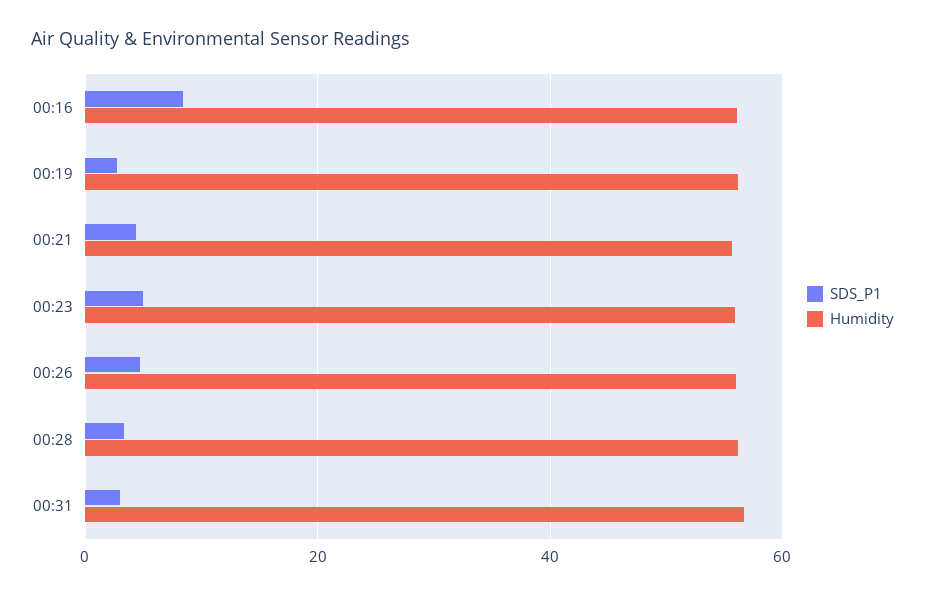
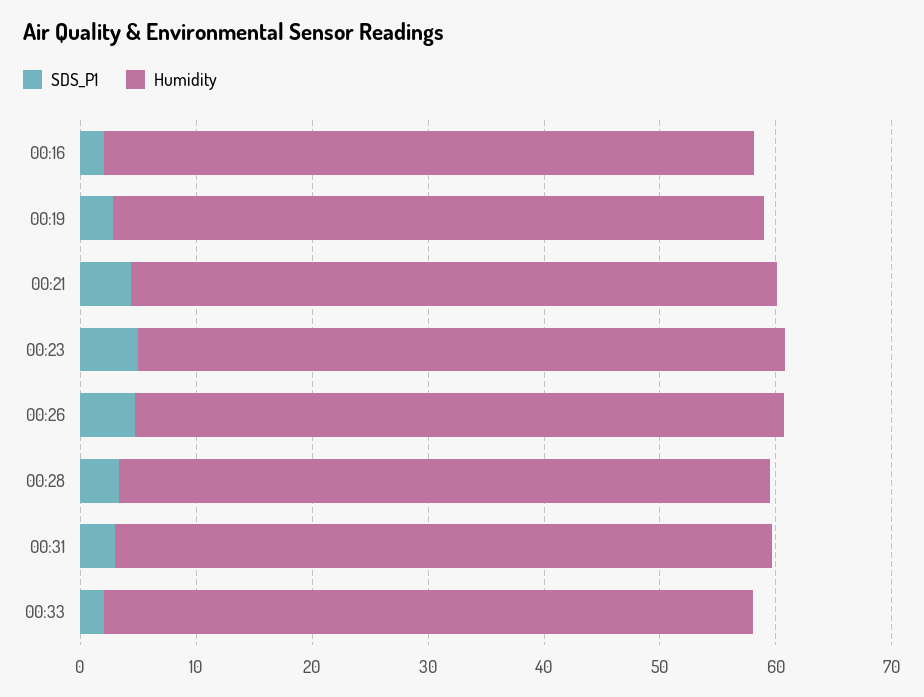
SDS_P1, 00:16: 8 -> 2
SDS_P1, 00:33: none -> 2
Humidity, 00:33: none -> 56

